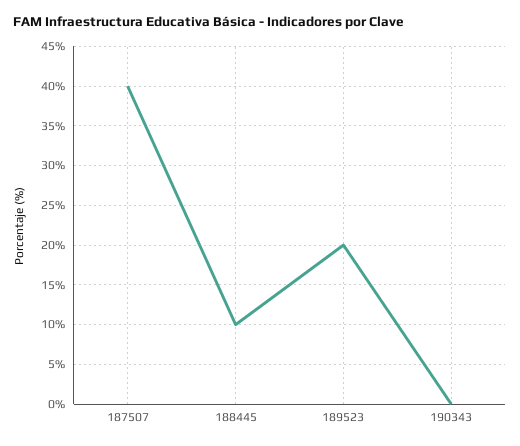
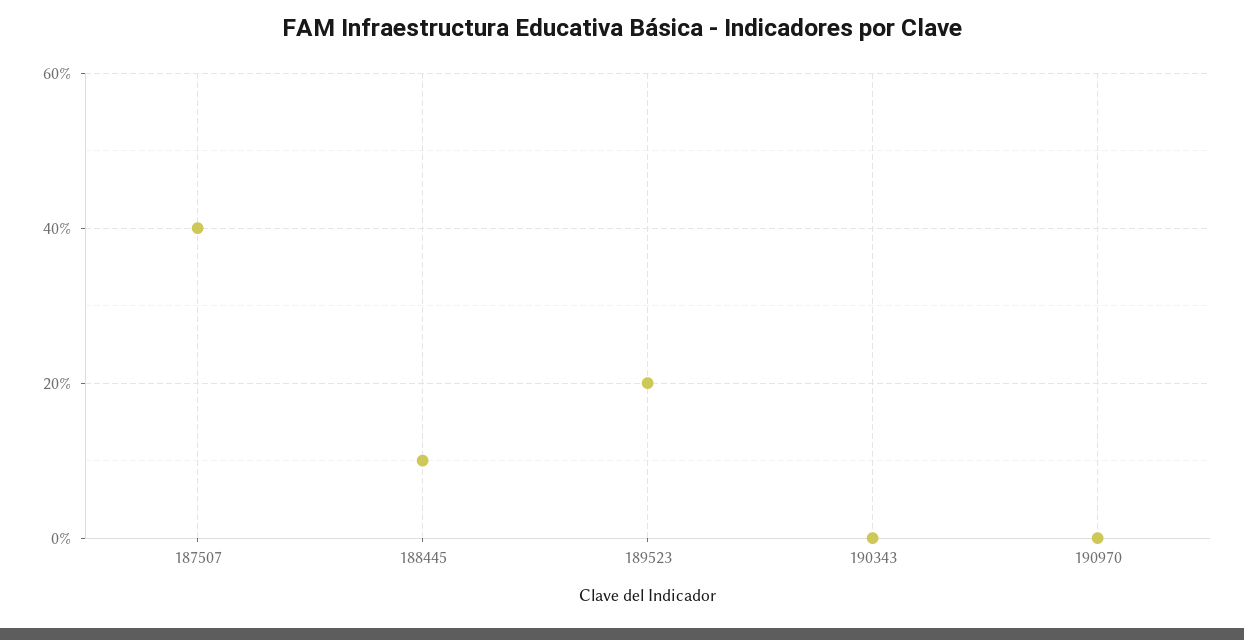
190970: none -> 0

